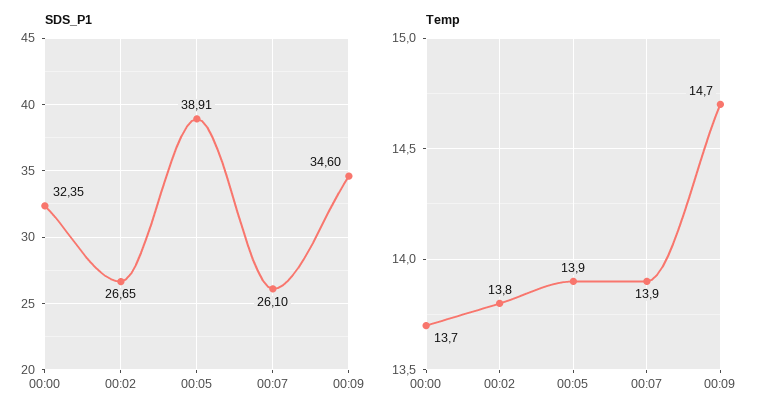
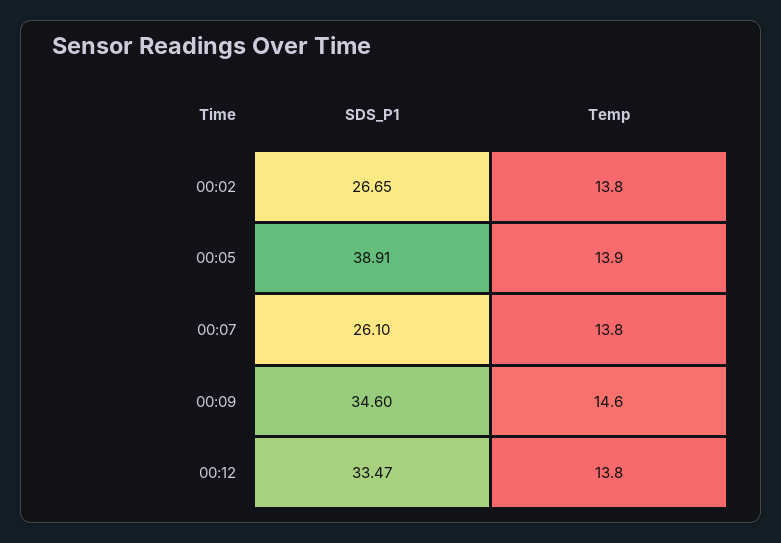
SDS_P1, 00:00: 32.35 -> none
Temp, 00:00: 13.7 -> none
Temp, 00:07: 13.9 -> 13.8
Temp, 00:09: 14.7 -> 14.6
SDS_P1, 00:12: none -> 33.47
Temp, 00:12: none -> 13.8

